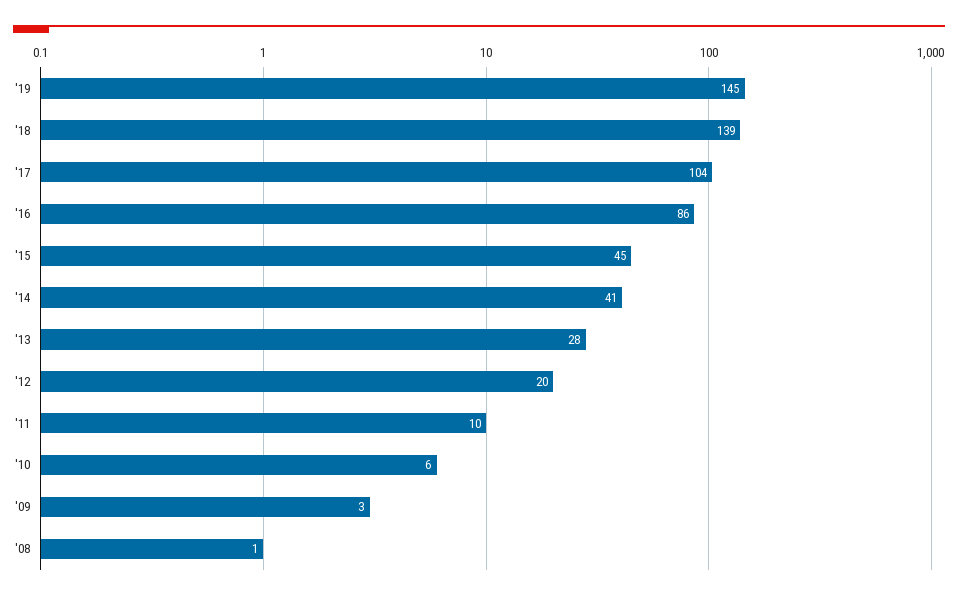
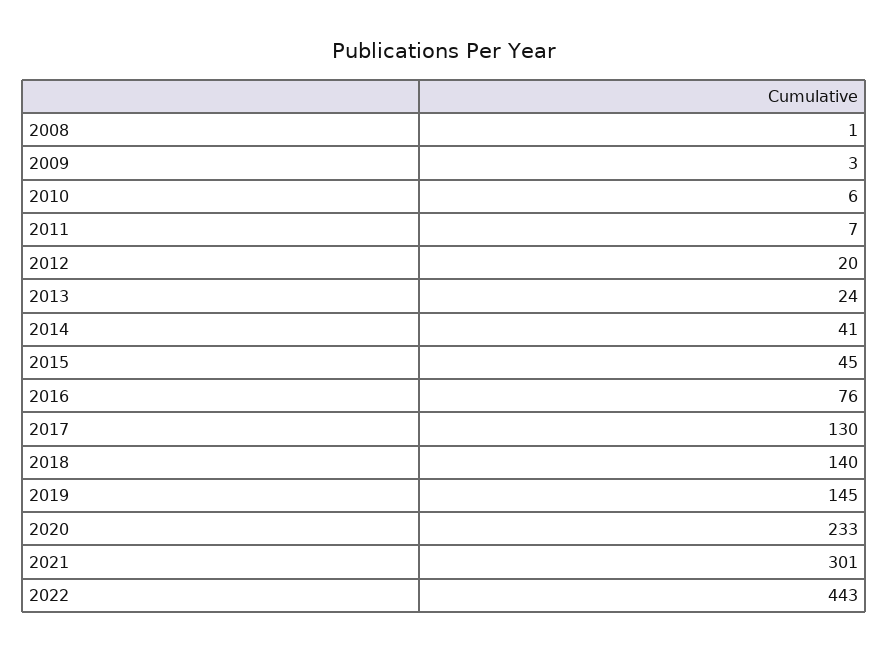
'18: 139 -> 140
'17: 104 -> 130
'16: 86 -> 76
'13: 28 -> 24
'11: 10 -> 7
2020: none -> 233
2021: none -> 301
2022: none -> 443

